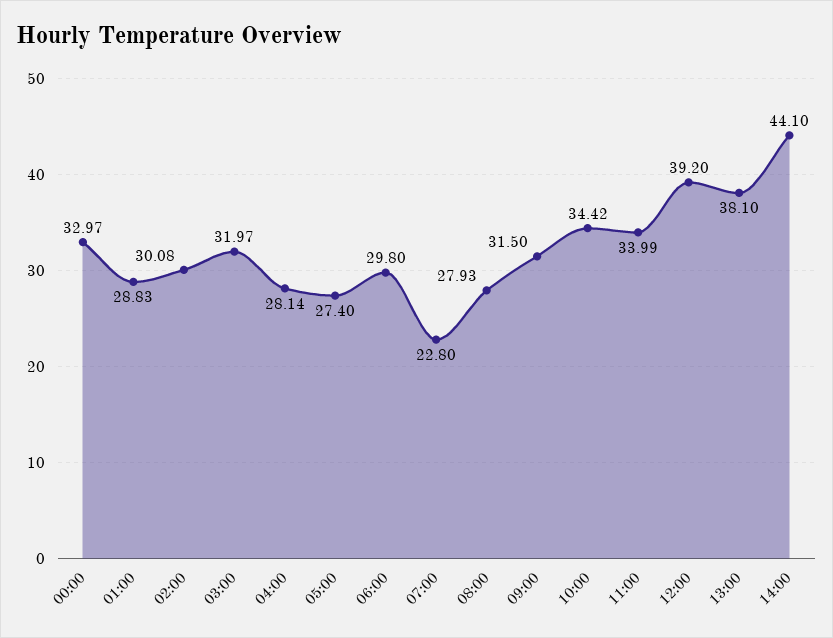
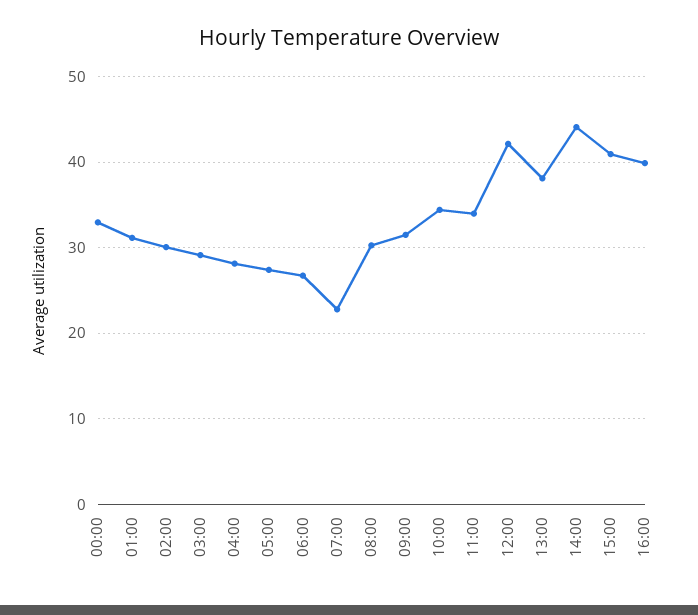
01:00: 28.83 -> 31
03:00: 31.97 -> 29
06:00: 29.8 -> 27
08:00: 27.93 -> 30
12:00: 39.2 -> 42
15:00: none -> 41
16:00: none -> 40

